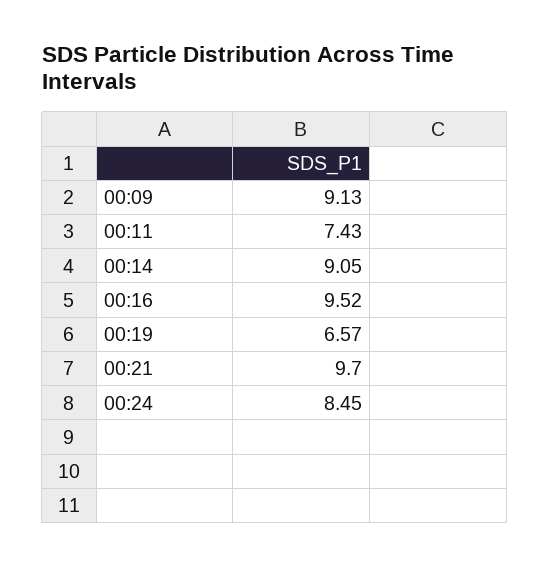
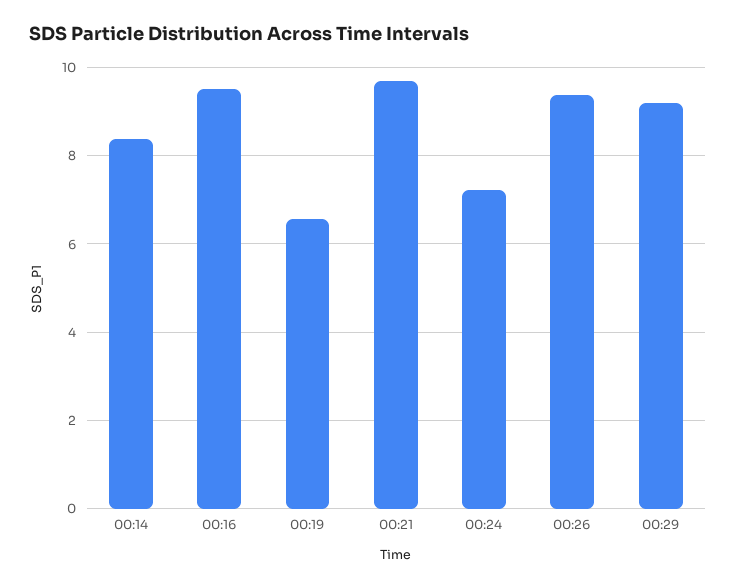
00:09: 9.13 -> none
00:11: 7.43 -> none
00:14: 9.05 -> 8.4
00:24: 8.45 -> 7.2
00:26: none -> 9.4
00:29: none -> 9.2

